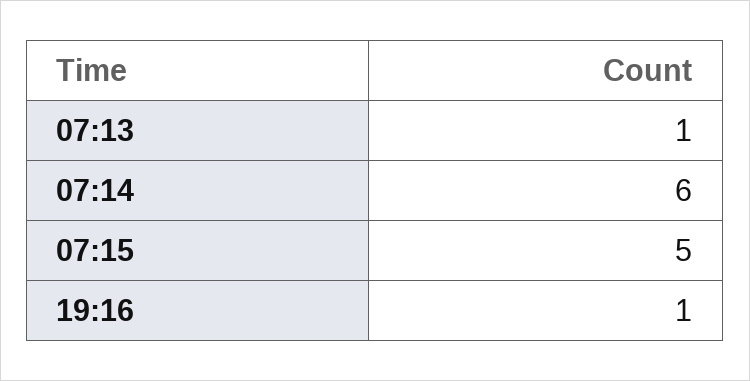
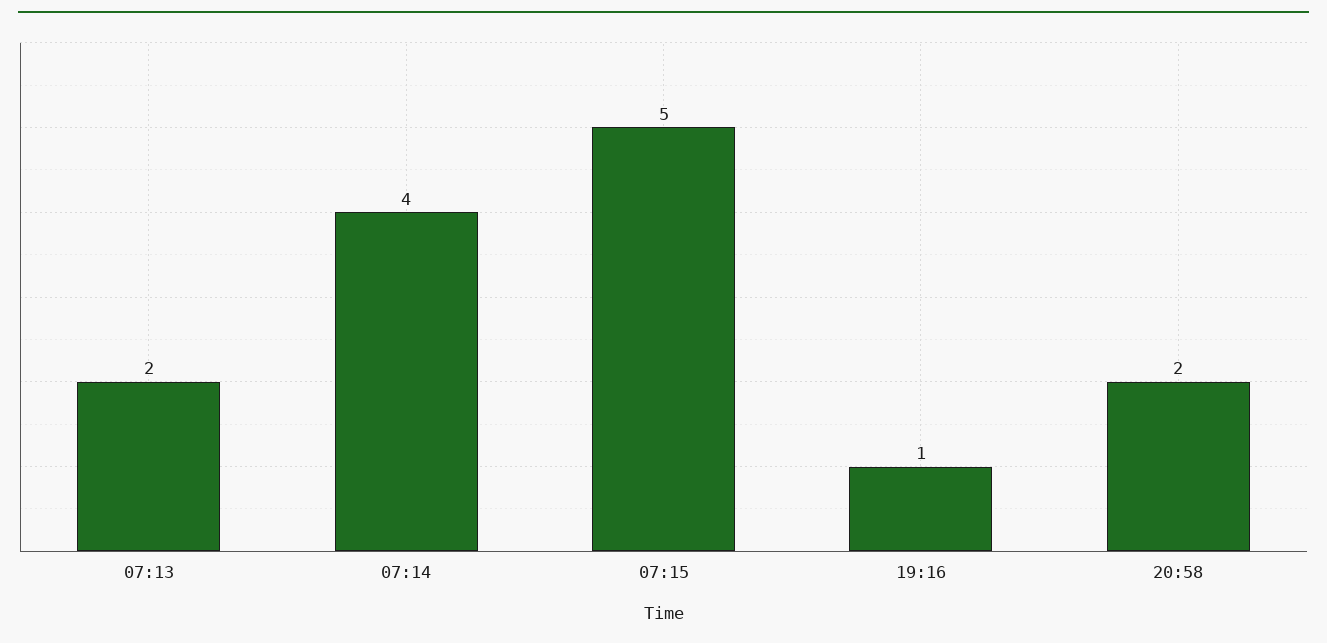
07:13: 1 -> 2
07:14: 6 -> 4
20:58: none -> 2

